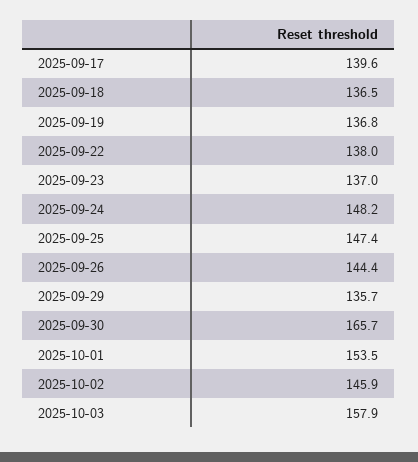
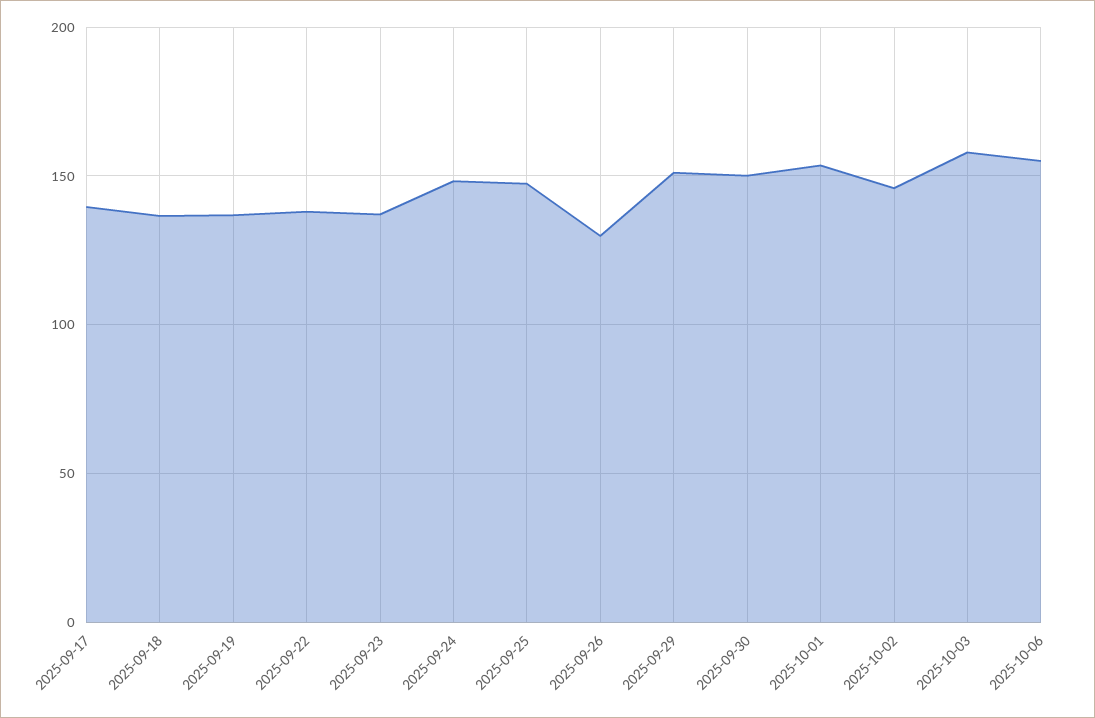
2025-09-26: 144.4 -> 130
2025-09-29: 135.7 -> 150
2025-09-30: 165.7 -> 150
2025-10-06: none -> 155

